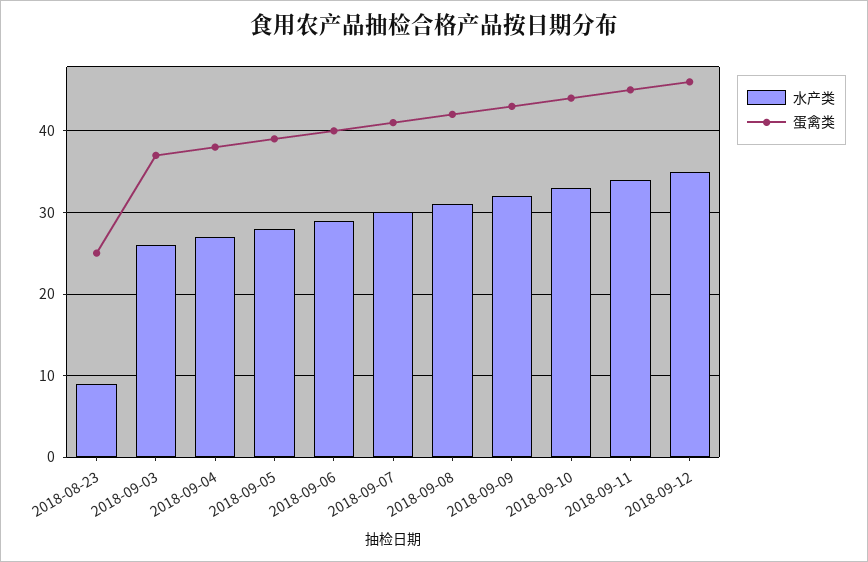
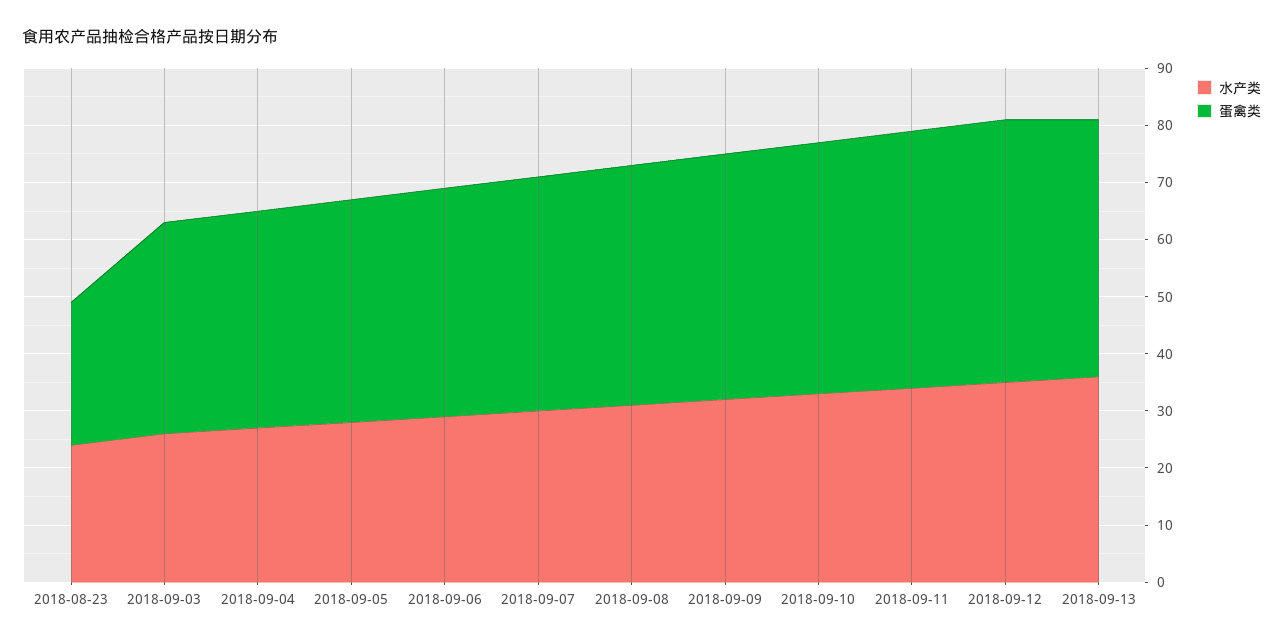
水产类, 2018-08-23: 9 -> 25
水产类, 2018-09-13: none -> 35
蛋禽类, 2018-09-13: none -> 45

